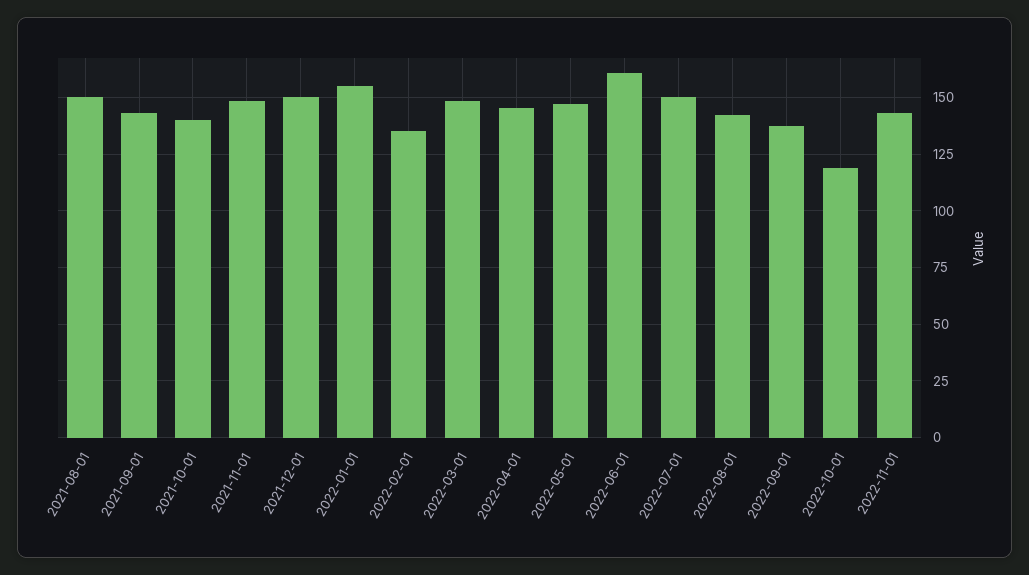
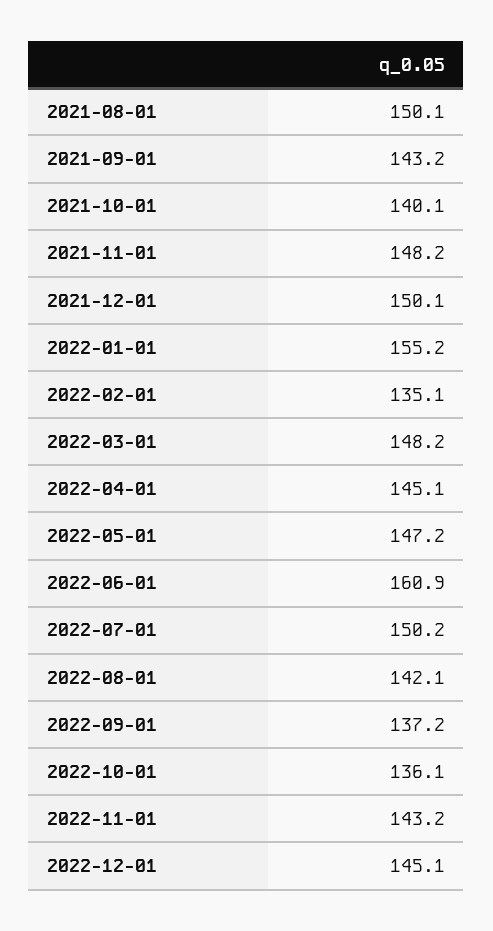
2022-10-01: 120 -> 136.1
2022-12-01: none -> 145.1

